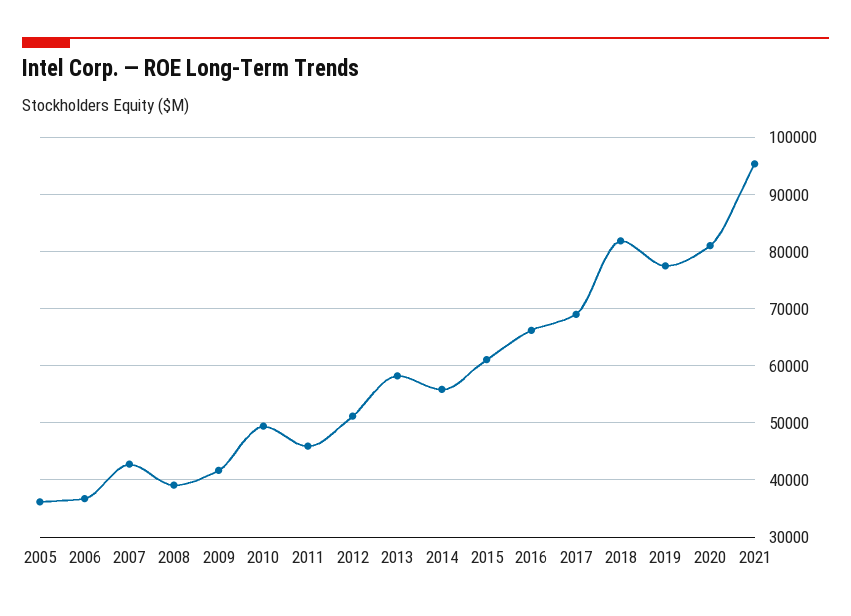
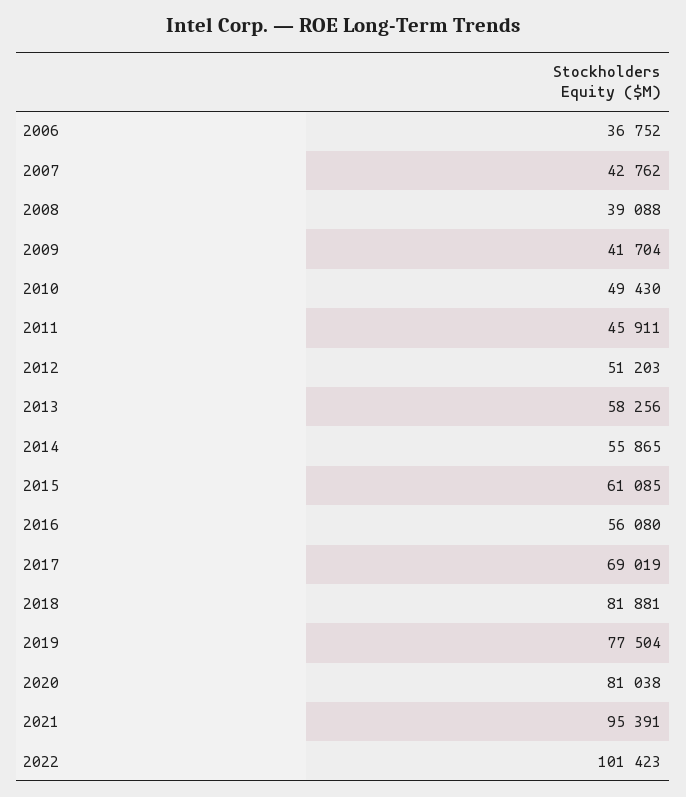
2005: 36000 -> none
2016: 66000 -> 56080
2022: none -> 101423

